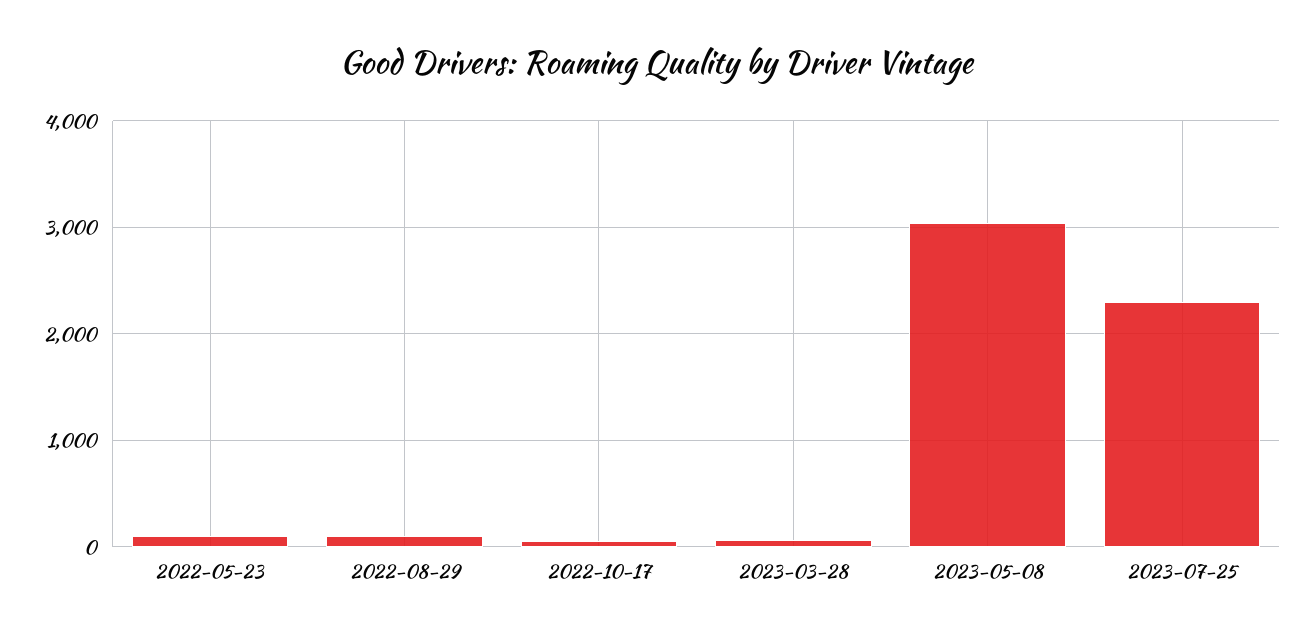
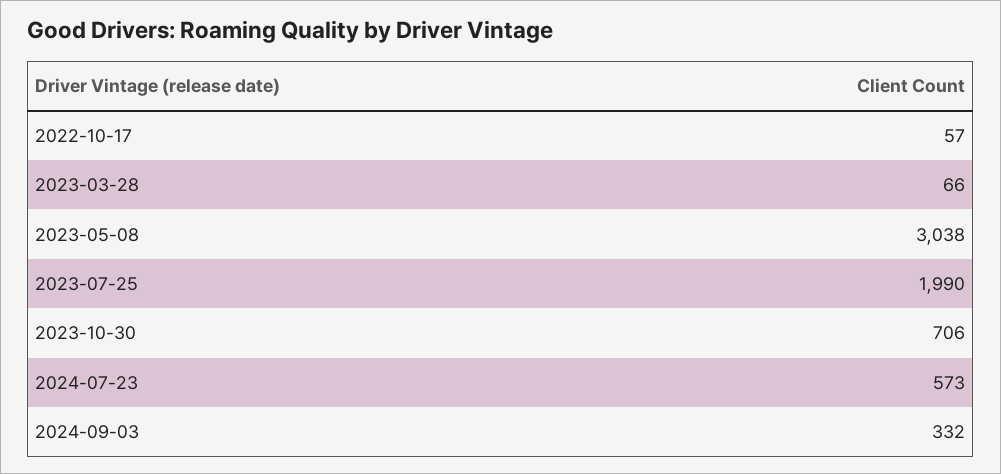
2022-05-23: 100 -> none
2022-08-29: 100 -> none
2023-07-25: 2300 -> 1990
2023-10-30: none -> 706
2024-07-23: none -> 573
2024-09-03: none -> 332

